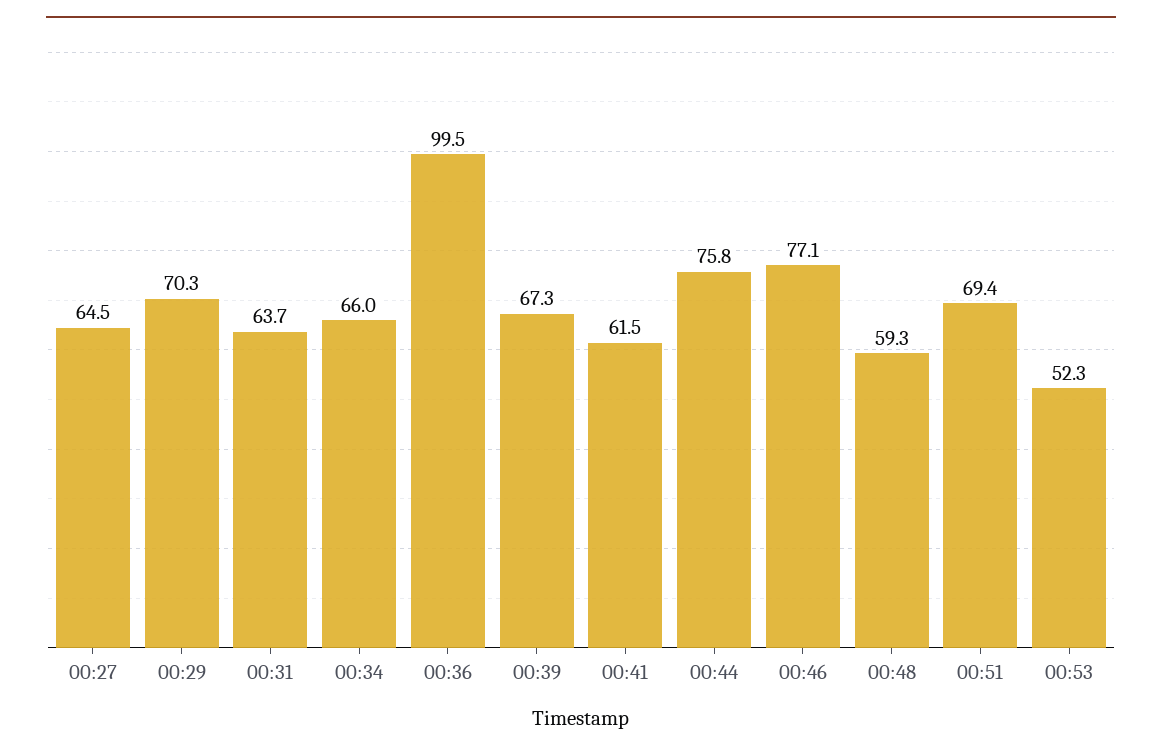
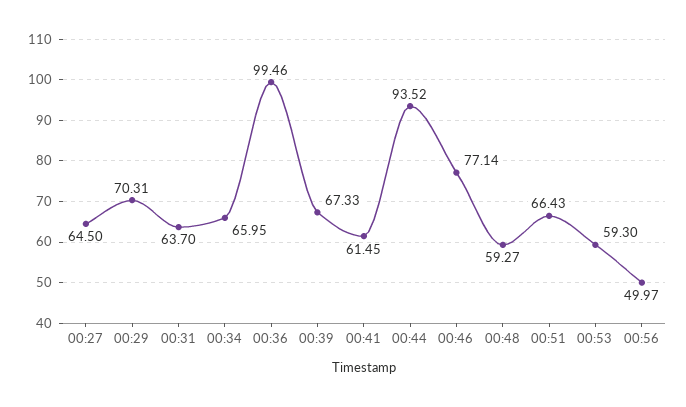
00:44: 75.8 -> 93.52
00:51: 69.4 -> 66.43
00:53: 52.3 -> 59.3
00:56: none -> 49.97

